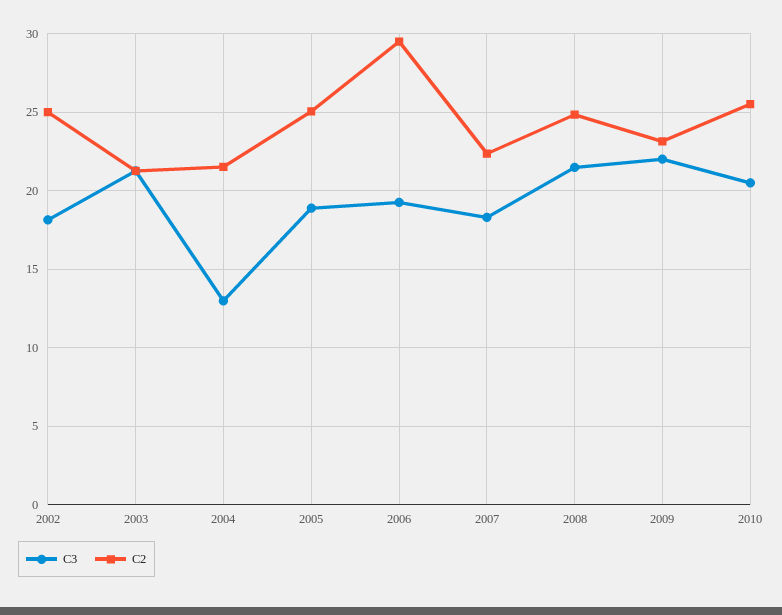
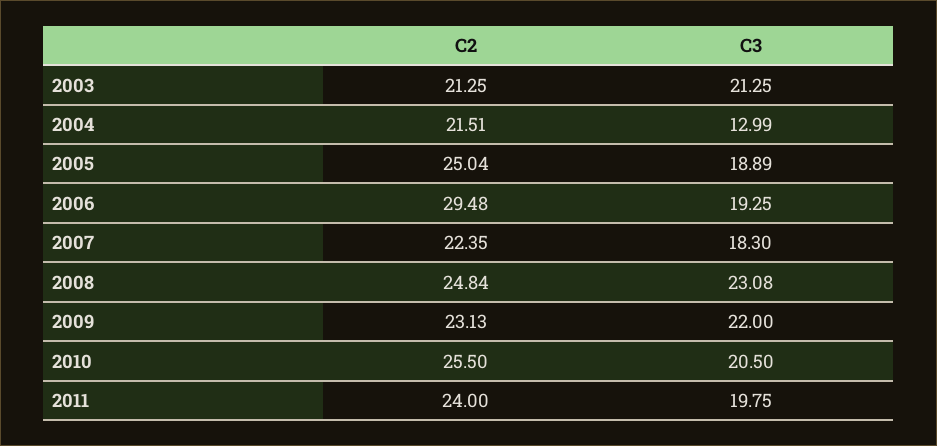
C3, 2002: 18 -> none
C2, 2002: 25 -> none
C3, 2008: 21.5 -> 23.08
C2, 2011: none -> 24
C3, 2011: none -> 19.75

